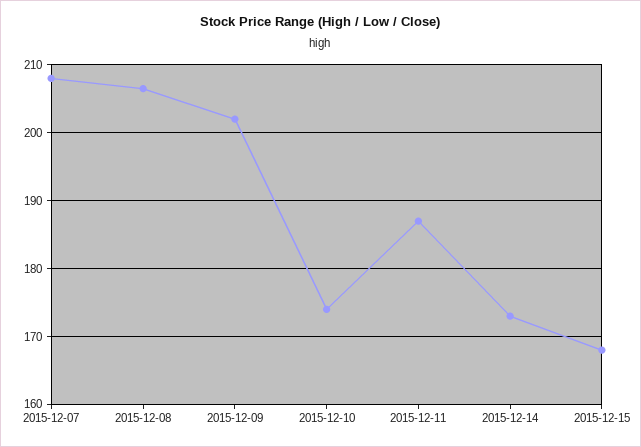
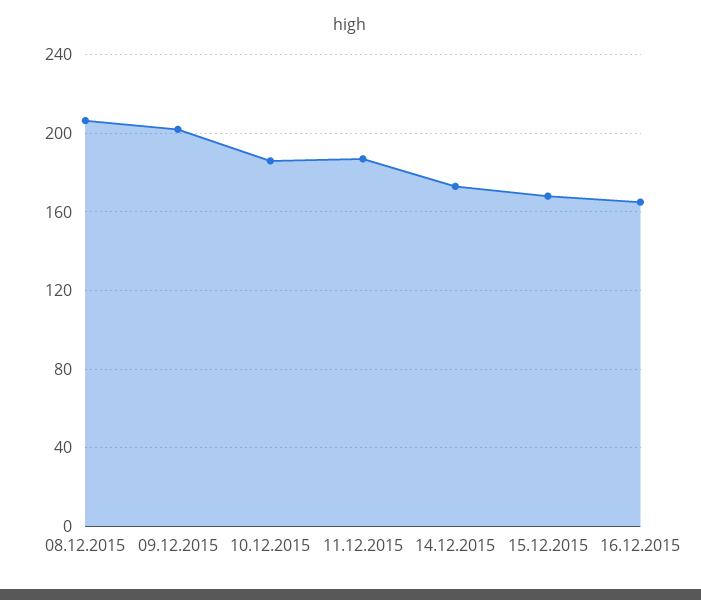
2015-12-07: 208 -> none
2015-12-10: 174 -> 185
16.12.2015: none -> 165

